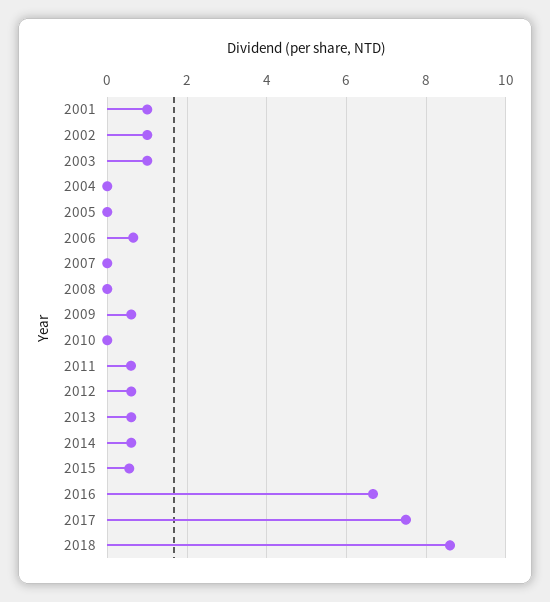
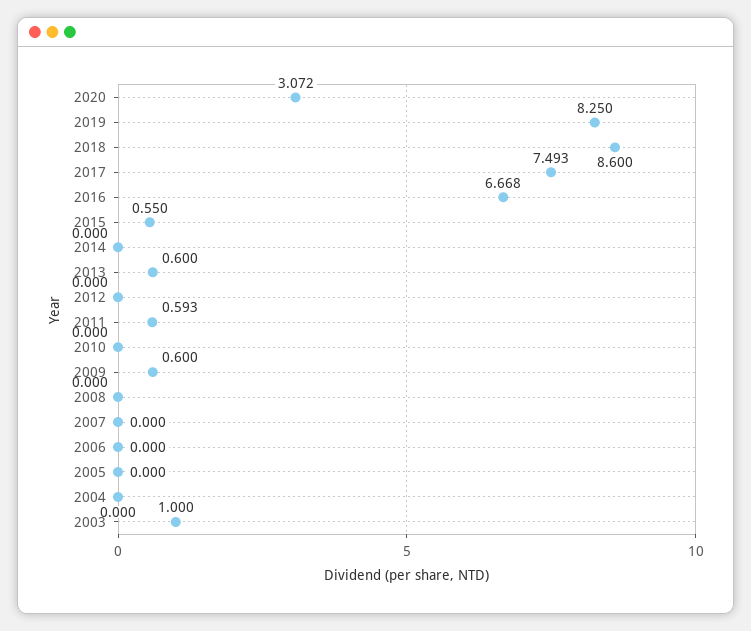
2001: 1 -> none
2002: 1 -> none
2006: 0.6 -> 0
2012: 0.6 -> 0
2014: 0.6 -> 0
2020: none -> 3.072
2019: none -> 8.25

